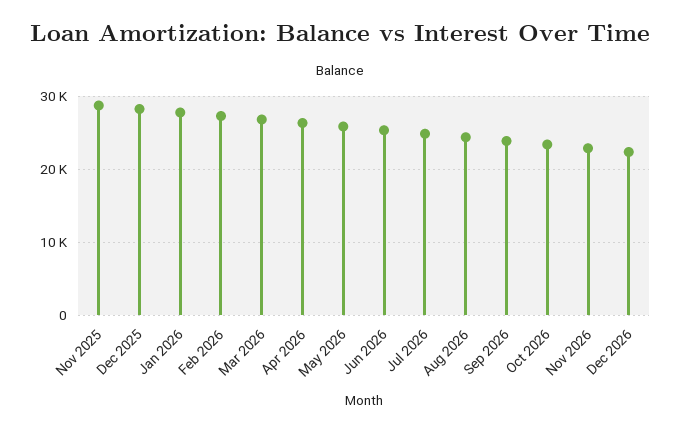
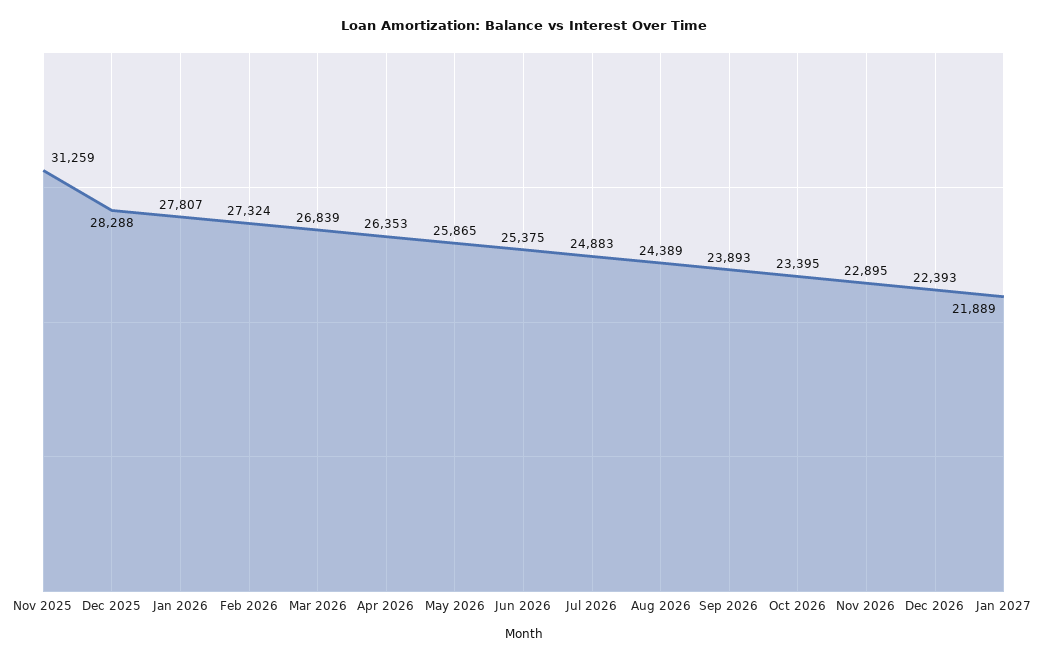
Nov 2025: 29000 -> 31259
Jan 2027: none -> 21889

